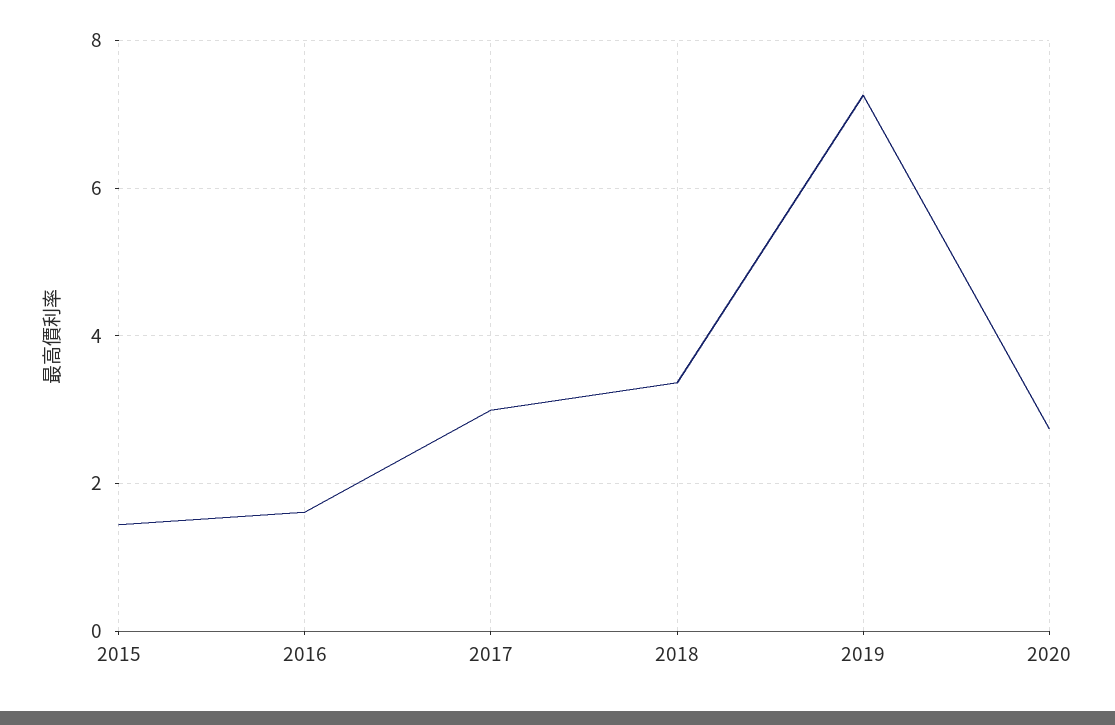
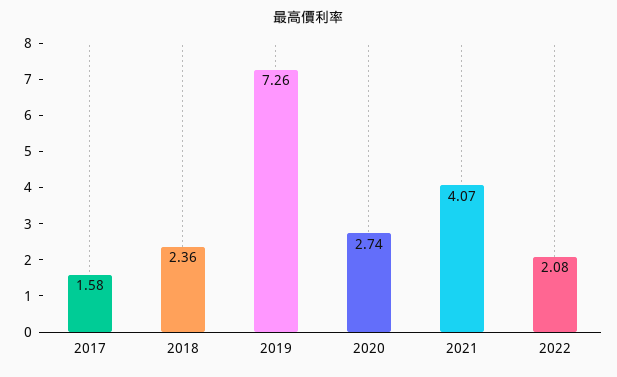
2015: 1.4 -> none
2016: 1.6 -> none
2017: 3 -> 1.58
2018: 3.4 -> 2.36
2021: none -> 4.07
2022: none -> 2.08

